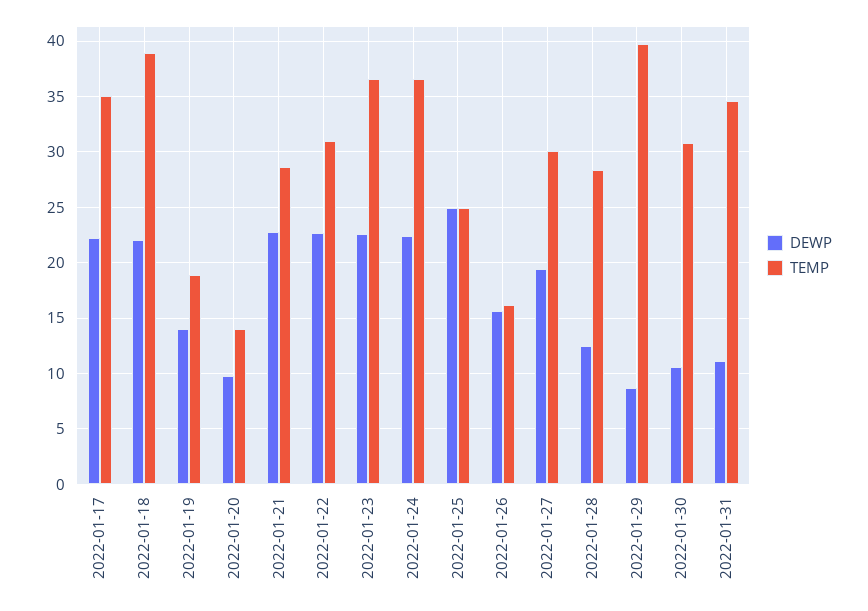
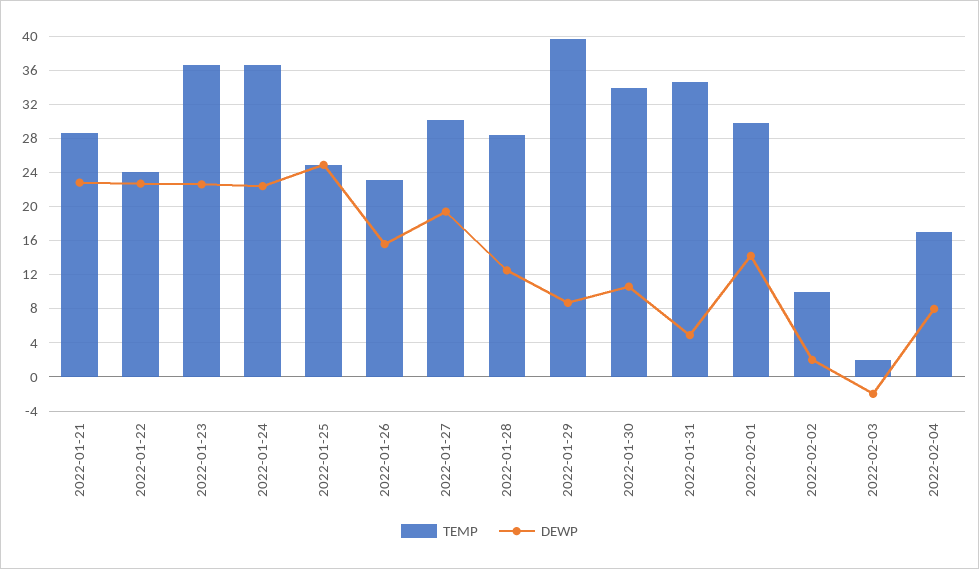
DEWP, 2022-01-17: 22 -> none
TEMP, 2022-01-17: 35 -> none
DEWP, 2022-01-18: 22 -> none
TEMP, 2022-01-18: 39 -> none
DEWP, 2022-01-19: 14 -> none
TEMP, 2022-01-19: 19 -> none
DEWP, 2022-01-20: 10 -> none
TEMP, 2022-01-20: 14 -> none
TEMP, 2022-01-22: 31 -> 24
TEMP, 2022-01-26: 16 -> 23
TEMP, 2022-01-30: 31 -> 34
DEWP, 2022-01-31: 11 -> 5
TEMP, 2022-02-01: none -> 30
DEWP, 2022-02-01: none -> 14
TEMP, 2022-02-02: none -> 10
DEWP, 2022-02-02: none -> 2
TEMP, 2022-02-03: none -> 2
DEWP, 2022-02-03: none -> -2
TEMP, 2022-02-04: none -> 17
DEWP, 2022-02-04: none -> 8

